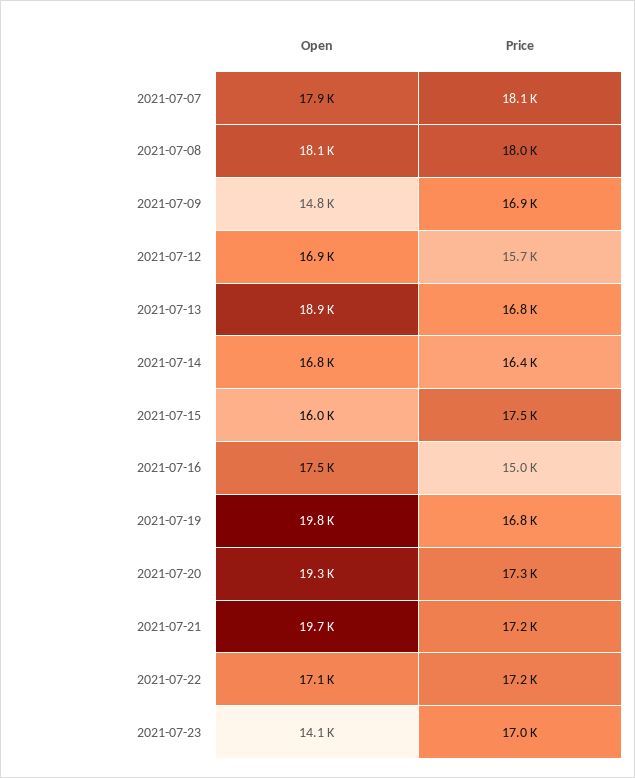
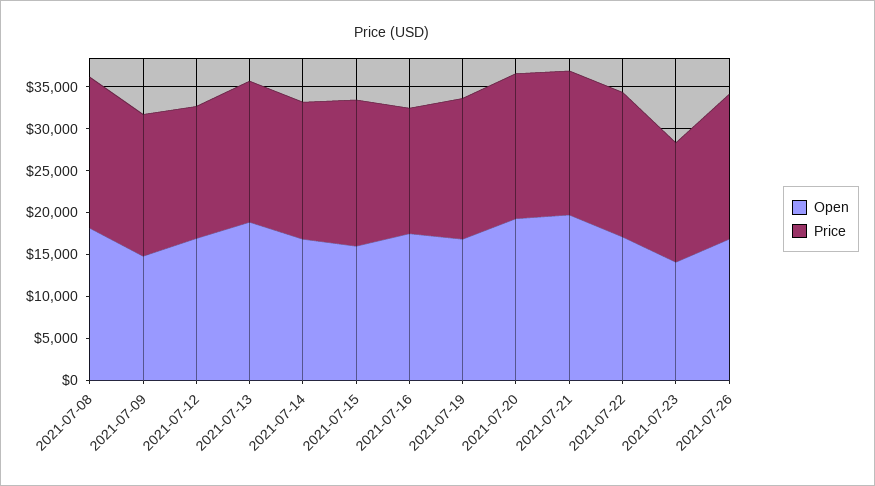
Open, 2021-07-07: 17900 -> none
Price, 2021-07-07: 18100 -> none
Open, 2021-07-19: 19800 -> 17000
Price, 2021-07-23: 17000 -> 14000
Open, 2021-07-26: none -> 17000
Price, 2021-07-26: none -> 17000

